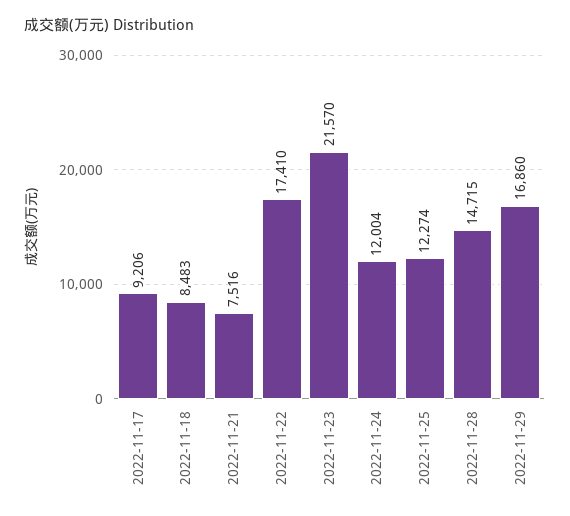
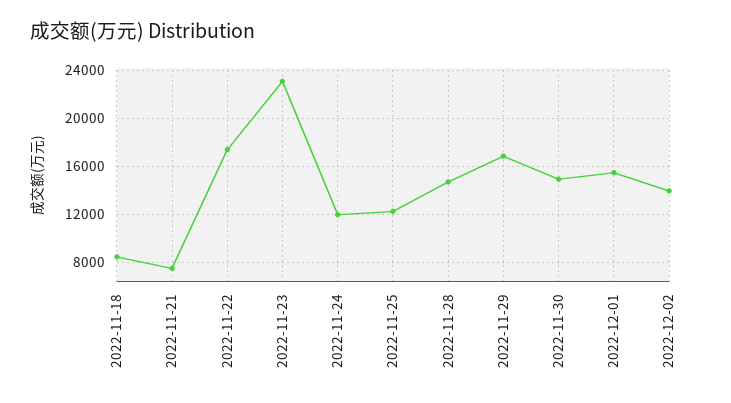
2022-11-17: 9206 -> none
2022-11-23: 21570 -> 23000
2022-11-30: none -> 15000
2022-12-01: none -> 15500
2022-12-02: none -> 14000

